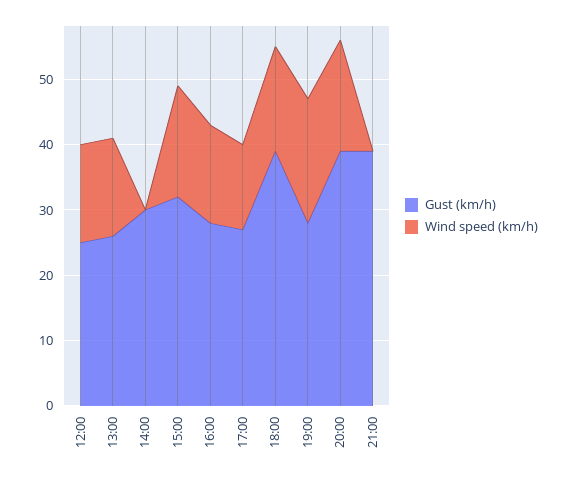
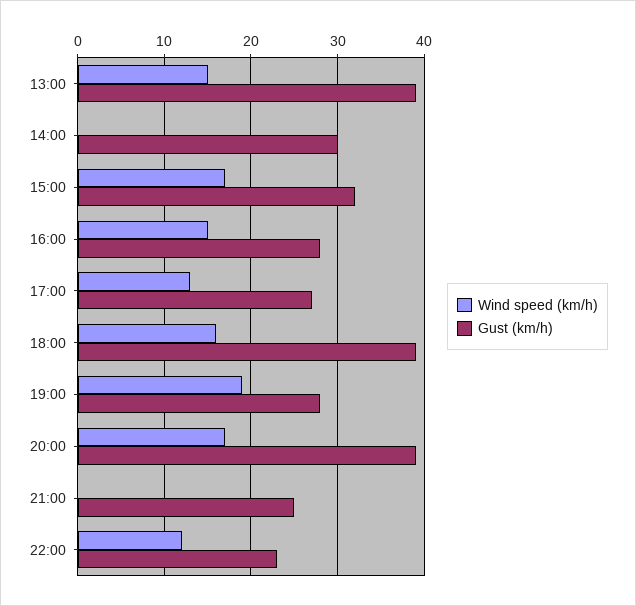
Gust (km/h), 12:00: 25 -> none
Wind speed (km/h), 12:00: 15 -> none
Gust (km/h), 13:00: 25 -> 39
Gust (km/h), 21:00: 40 -> 25
Wind speed (km/h), 22:00: none -> 12
Gust (km/h), 22:00: none -> 23

